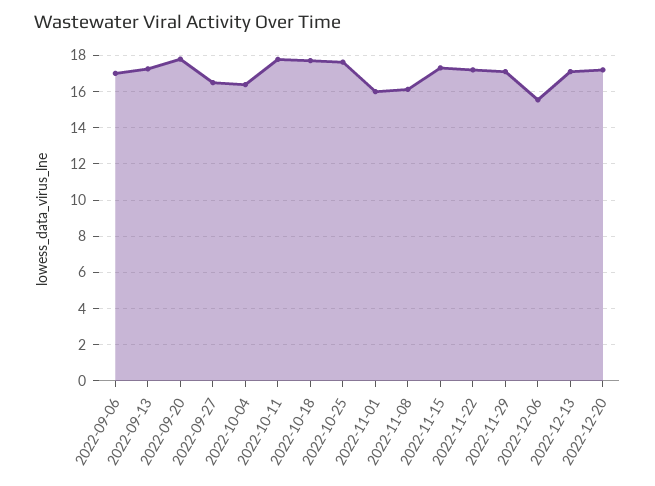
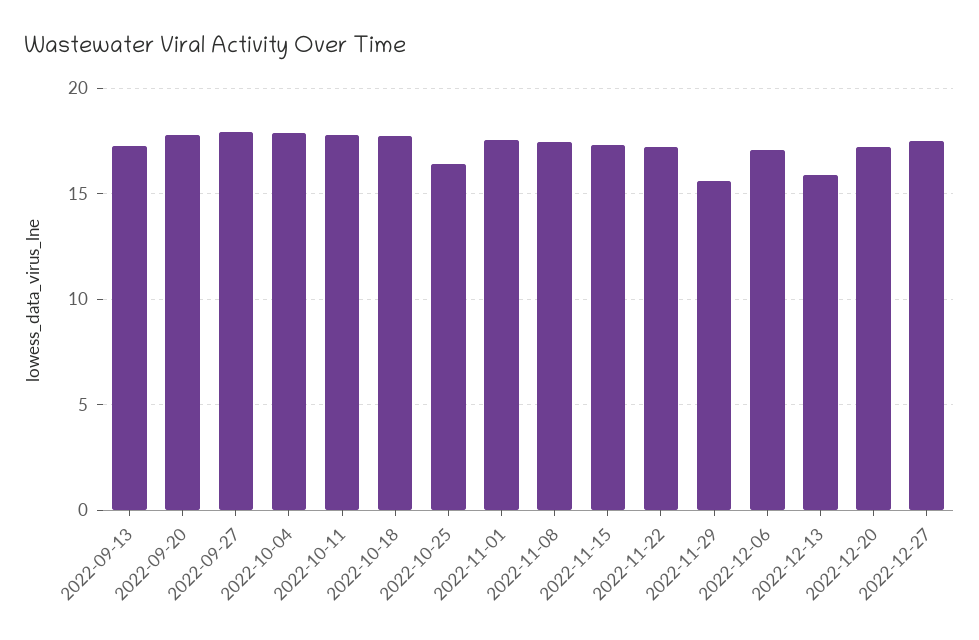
2022-09-06: 17 -> none
2022-09-27: 16.5 -> 18
2022-10-04: 16.5 -> 18
2022-10-25: 17.5 -> 16.5
2022-11-01: 16 -> 17.5
2022-11-08: 16 -> 17.5
2022-11-29: 17 -> 15.5
2022-12-06: 15.5 -> 17
2022-12-13: 17 -> 16
2022-12-27: none -> 17.5

